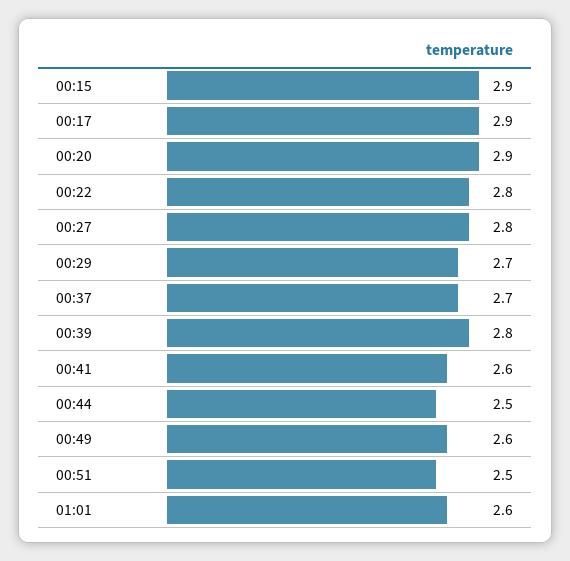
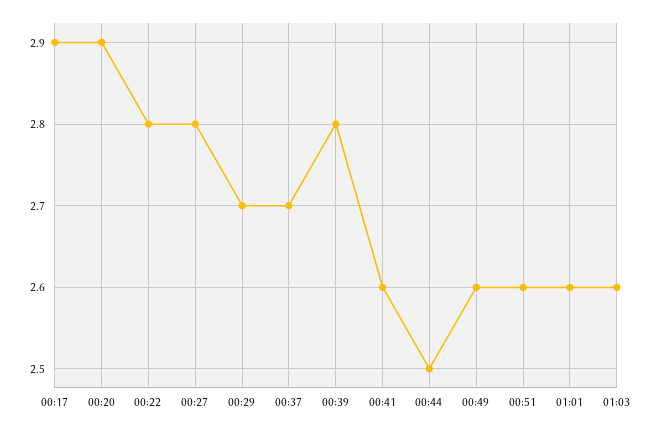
00:15: 2.9 -> none
00:51: 2.5 -> 2.6
01:03: none -> 2.6

